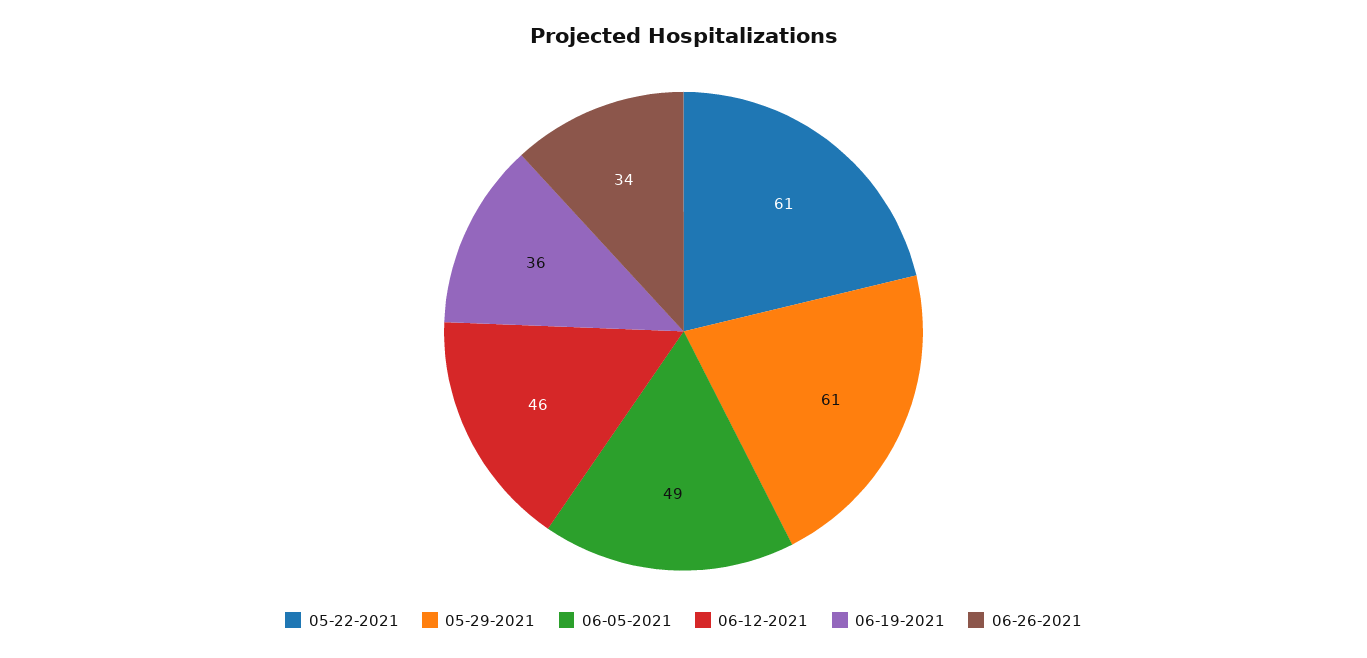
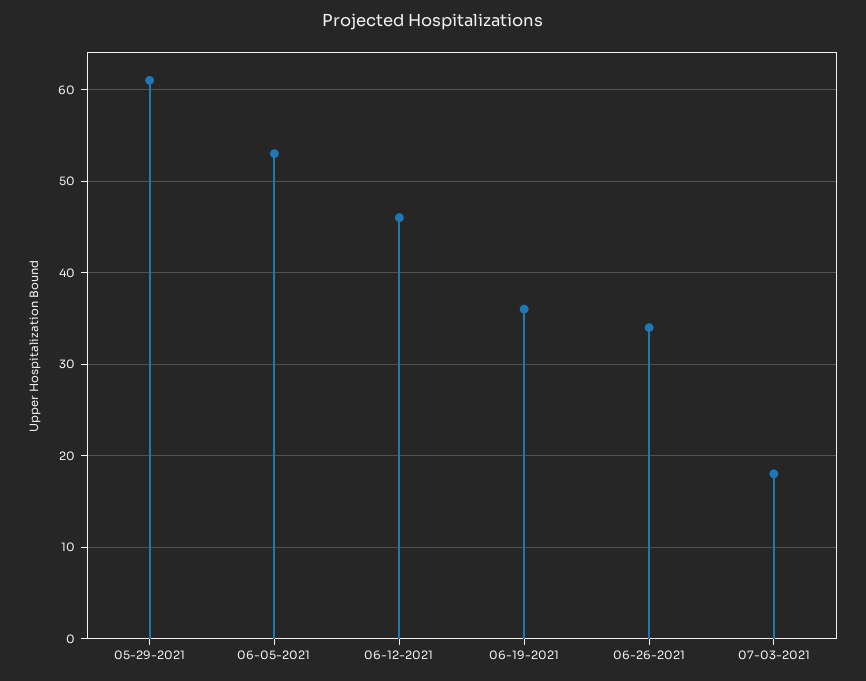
05-22-2021: 61 -> none
06-05-2021: 49 -> 53
07-03-2021: none -> 18

